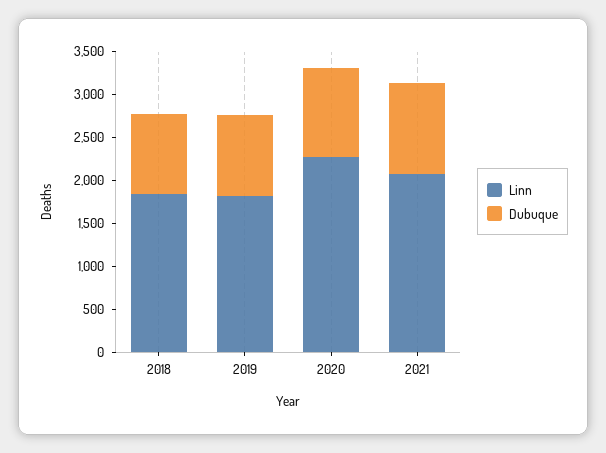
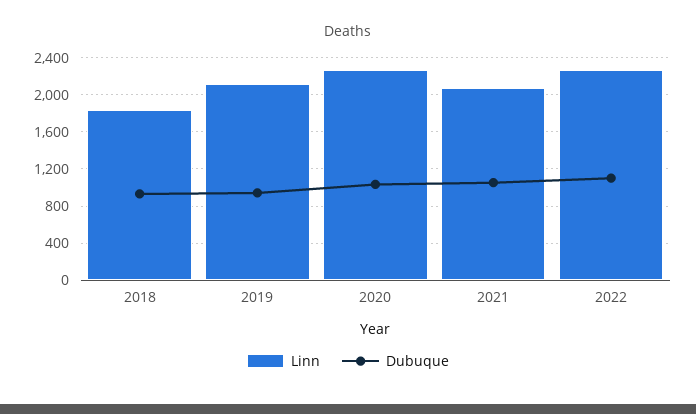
Linn, 2019: 1800 -> 2100
Linn, 2022: none -> 2300
Dubuque, 2022: none -> 1100

